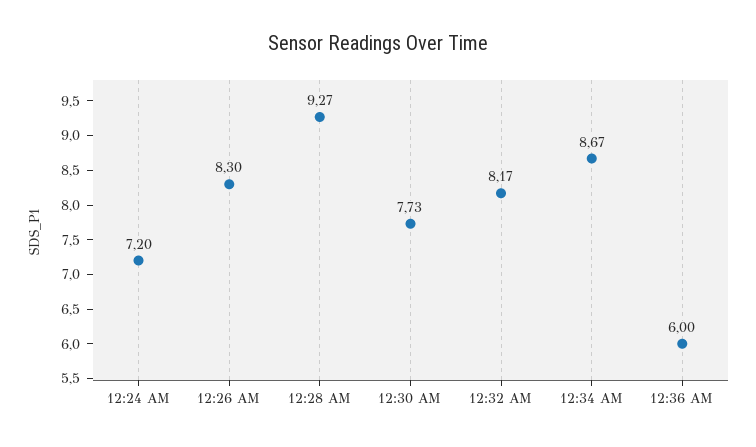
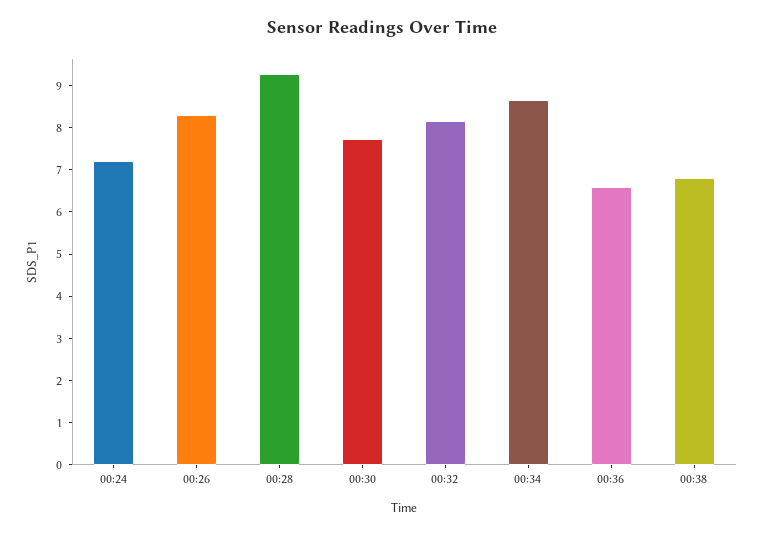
12:36 AM: 6 -> 6.6
00:38: none -> 6.8

